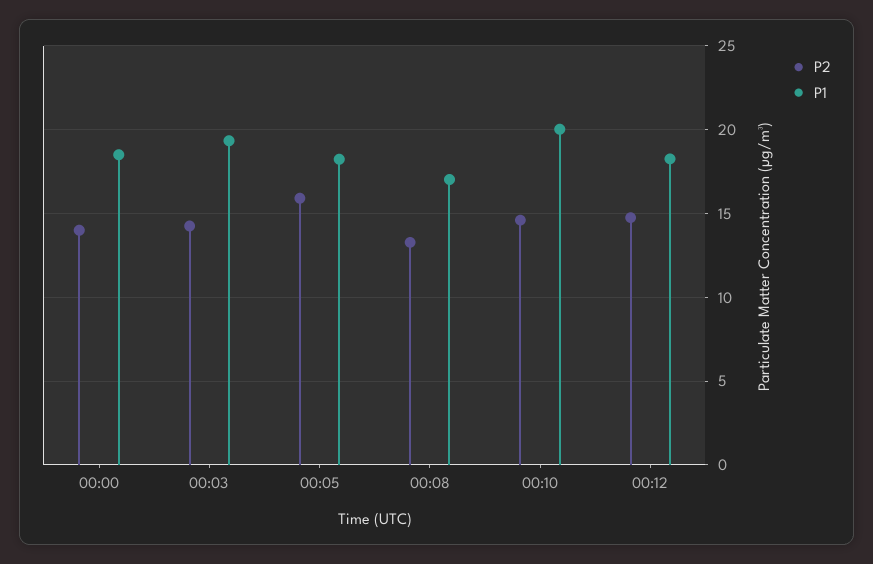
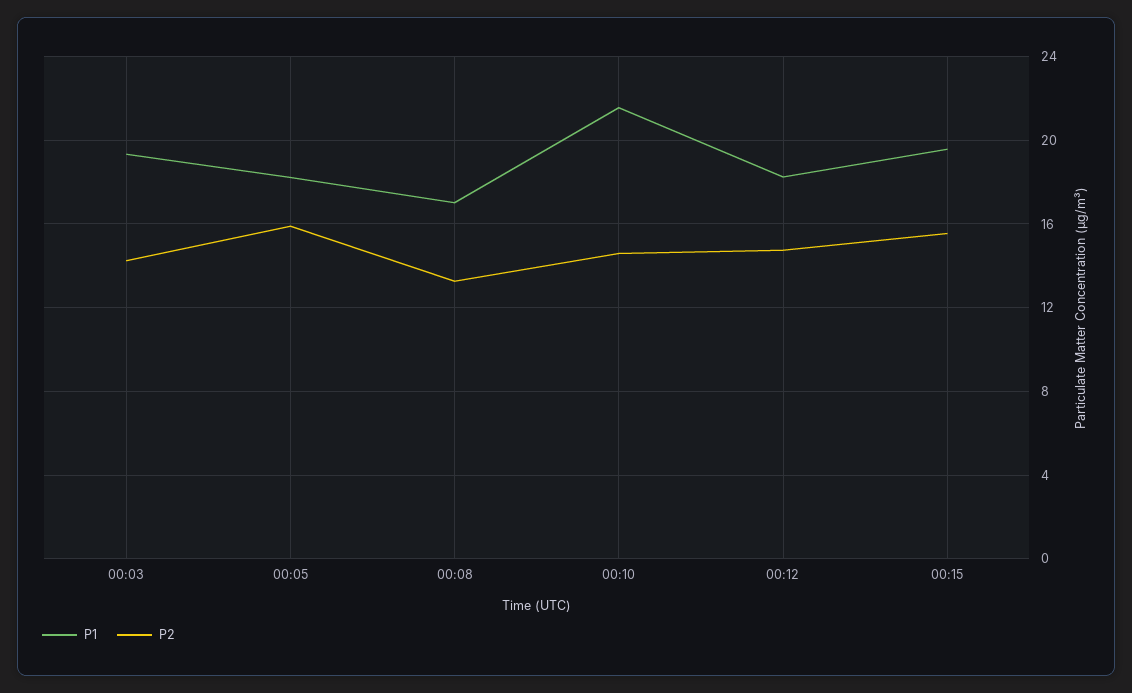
P2, 00:00: 14 -> none
P1, 00:00: 18.5 -> none
P1, 00:10: 20 -> 21.5
P1, 00:15: none -> 19.5
P2, 00:15: none -> 15.5

